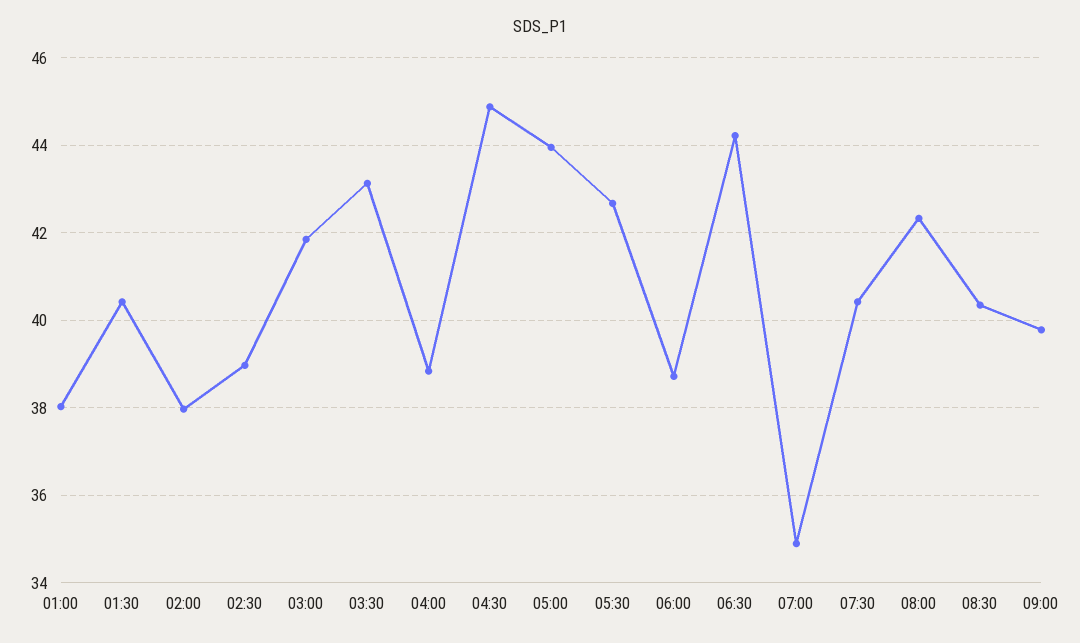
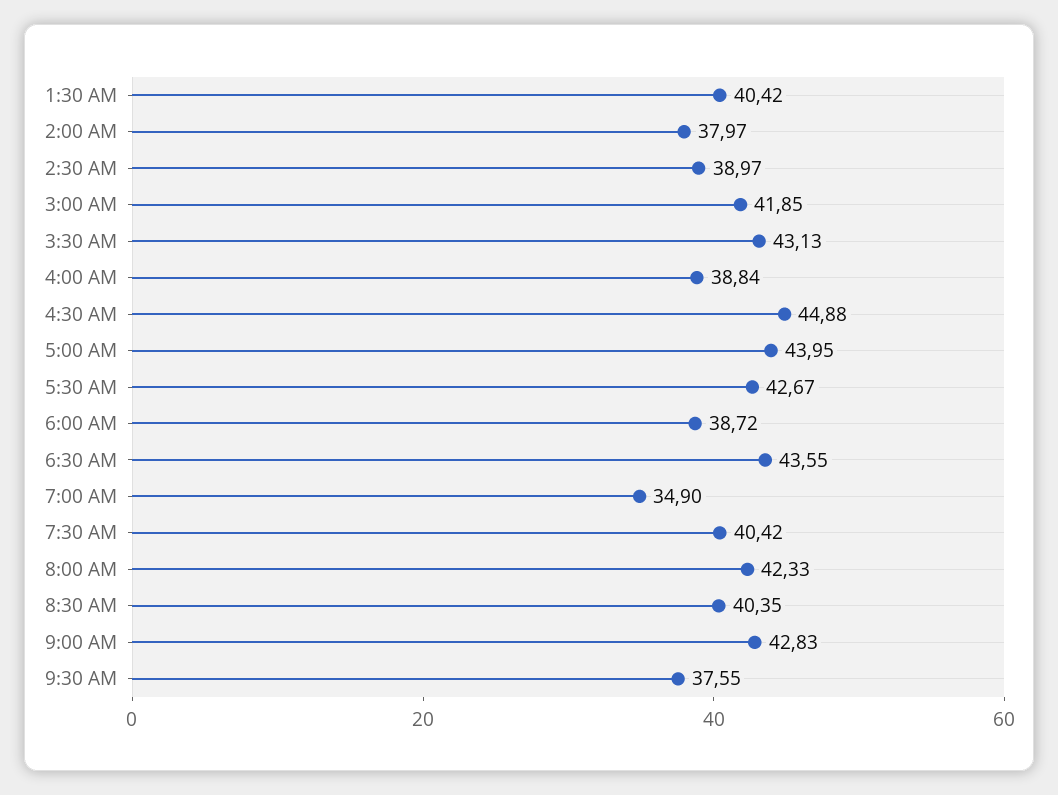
01:00: 38 -> none
06:30: 44.2 -> 43.55
09:00: 39.8 -> 42.83
9:30 AM: none -> 37.55

